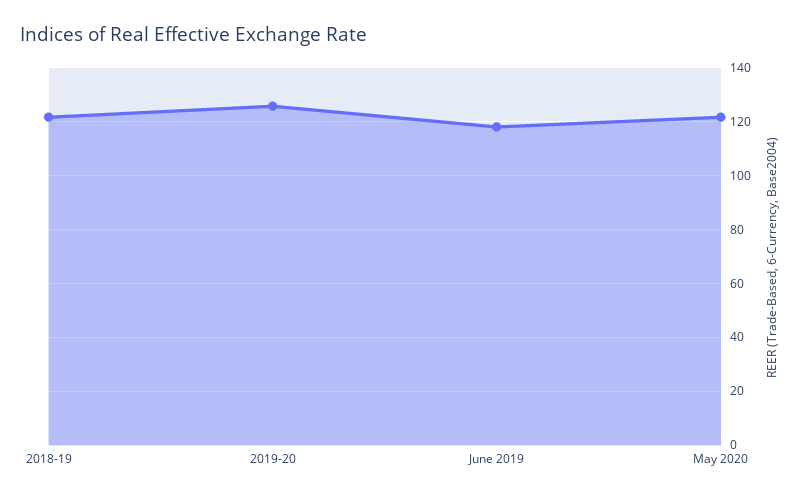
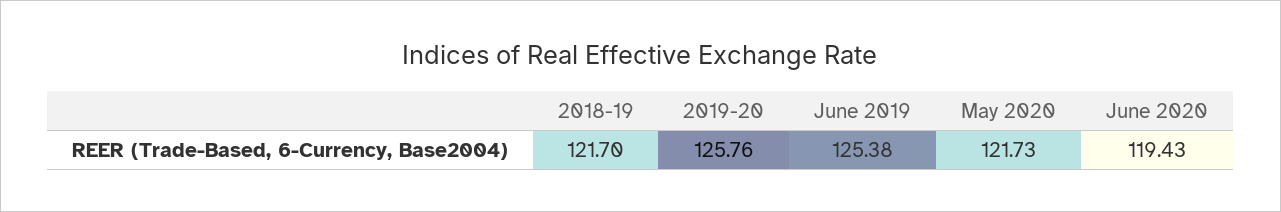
June 2019: 117.5 -> 125.38
June 2020: none -> 119.43

